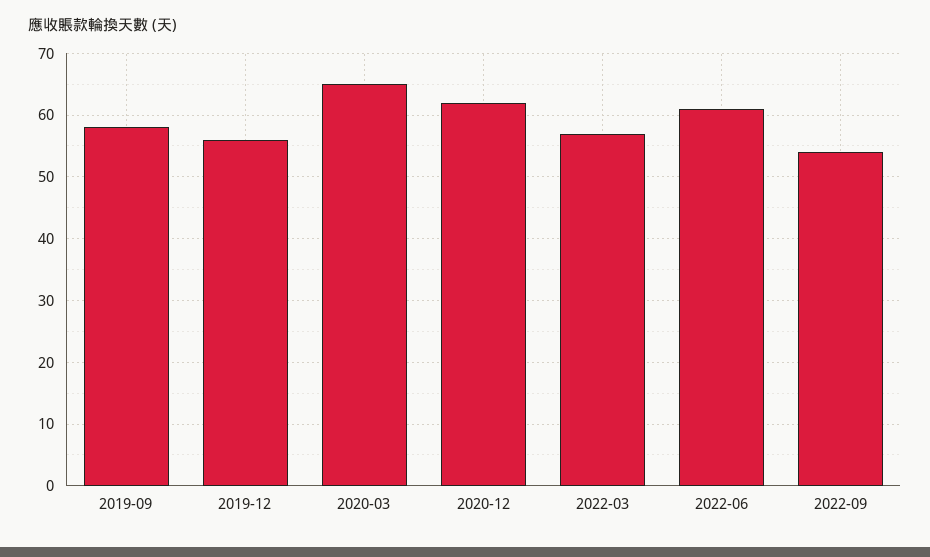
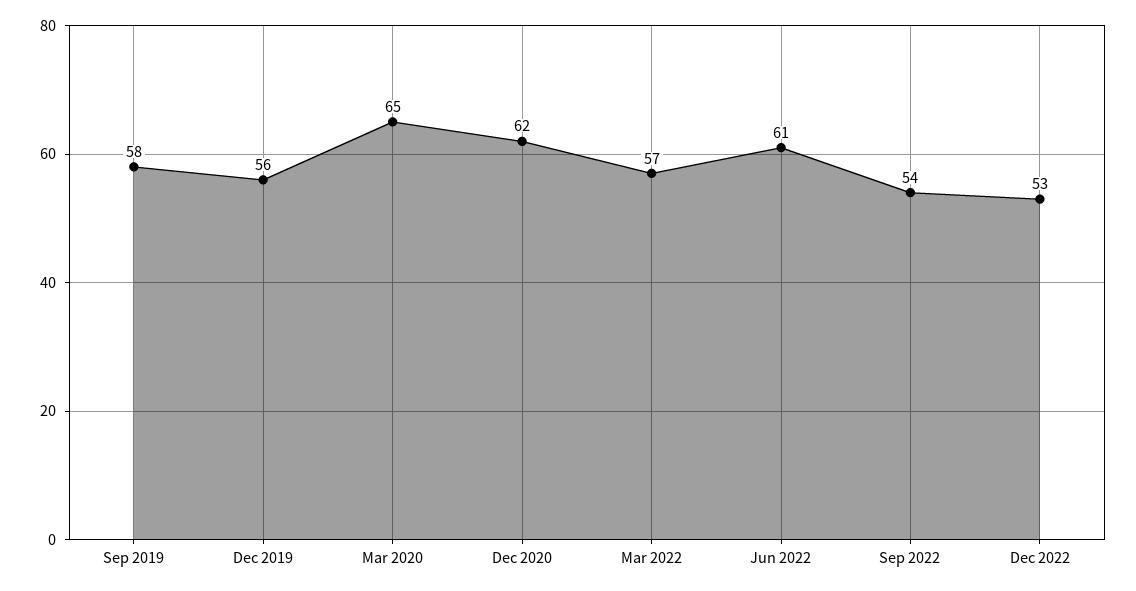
Dec 2022: none -> 53

